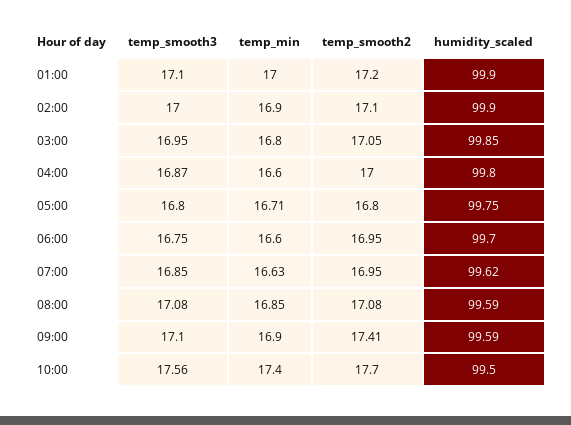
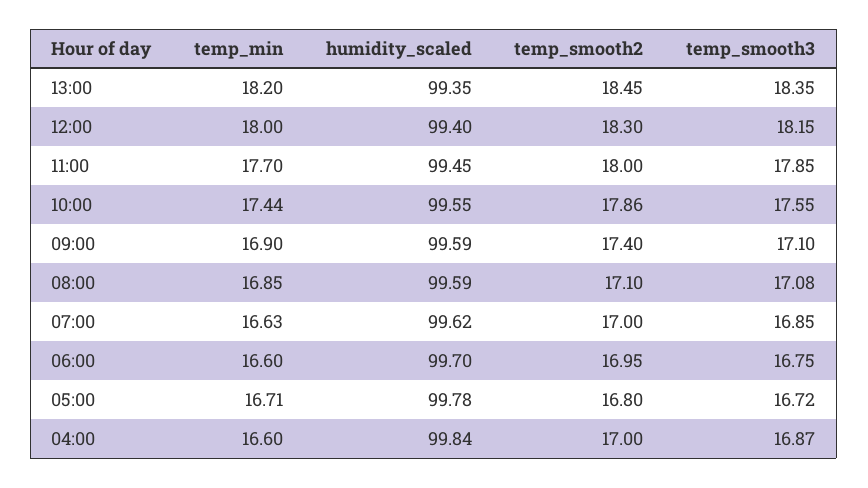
temp_smooth3, 01:00: 17.1 -> none
temp_min, 01:00: 17 -> none
temp_smooth2, 01:00: 17.2 -> none
humidity_scaled, 01:00: 99.9 -> none
temp_smooth3, 02:00: 17 -> none
temp_min, 02:00: 16.9 -> none
temp_smooth2, 02:00: 17.1 -> none
humidity_scaled, 02:00: 99.9 -> none
temp_smooth3, 03:00: 16.95 -> none
temp_min, 03:00: 16.8 -> none
temp_smooth2, 03:00: 17.05 -> none
humidity_scaled, 03:00: 99.85 -> none
humidity_scaled, 04:00: 99.8 -> 99.84
temp_smooth3, 05:00: 16.8 -> 16.72
humidity_scaled, 05:00: 99.75 -> 99.78
temp_smooth2, 07:00: 16.95 -> 17
temp_smooth2, 08:00: 17.08 -> 17.1
temp_smooth2, 09:00: 17.41 -> 17.4
temp_smooth3, 10:00: 17.56 -> 17.55
temp_min, 10:00: 17.4 -> 17.44
temp_smooth2, 10:00: 17.7 -> 17.86
humidity_scaled, 10:00: 99.5 -> 99.55
temp_min, 13:00: none -> 18.2
humidity_scaled, 13:00: none -> 99.35
temp_smooth2, 13:00: none -> 18.45
temp_smooth3, 13:00: none -> 18.35
temp_min, 12:00: none -> 18
humidity_scaled, 12:00: none -> 99.4
temp_smooth2, 12:00: none -> 18.3
temp_smooth3, 12:00: none -> 18.15
temp_min, 11:00: none -> 17.7
humidity_scaled, 11:00: none -> 99.45
temp_smooth2, 11:00: none -> 18
temp_smooth3, 11:00: none -> 17.85

